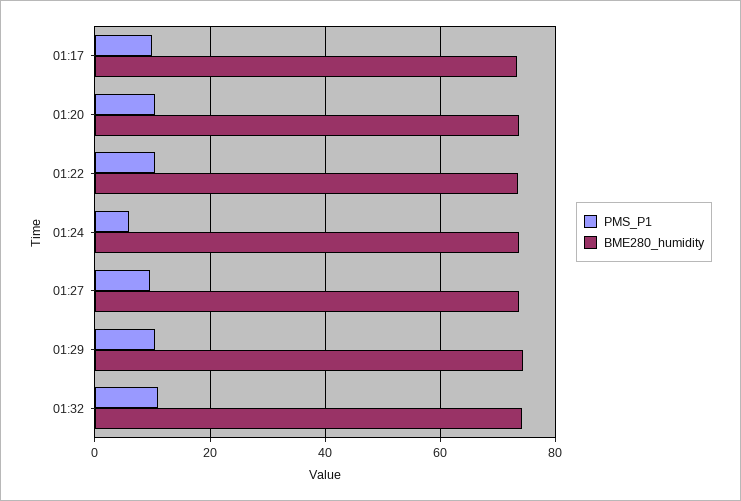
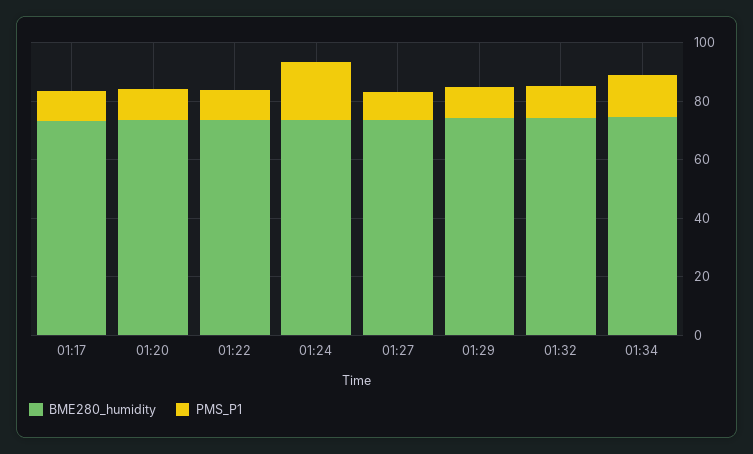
PMS_P1, 01:24: 6 -> 20
BME280_humidity, 01:34: none -> 75
PMS_P1, 01:34: none -> 15

